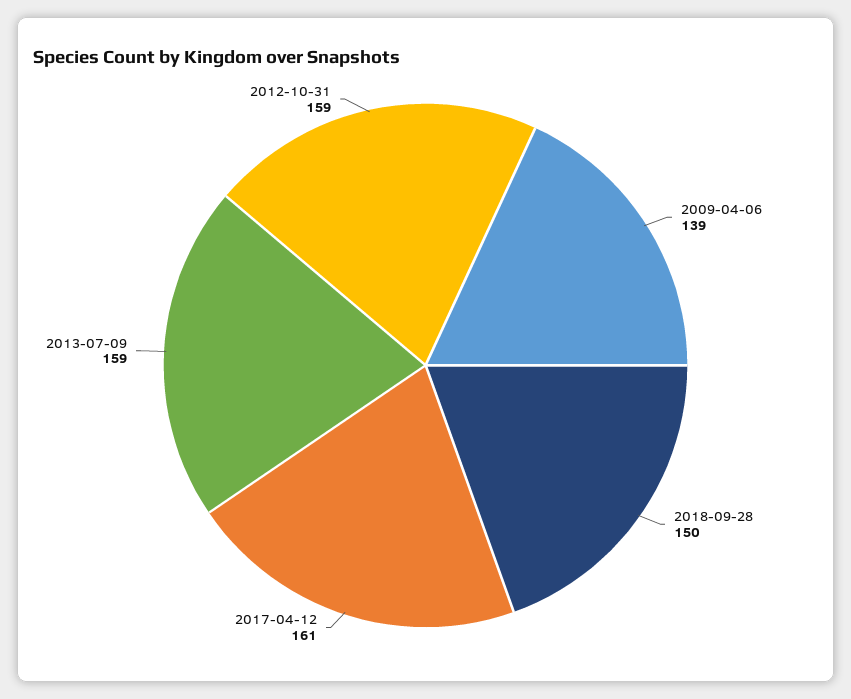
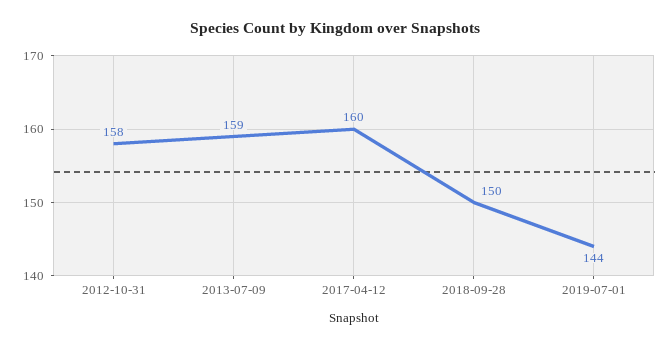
2009-04-06: 139 -> none
2017-04-12: 161 -> 160
2012-10-31: 159 -> 158
2019-07-01: none -> 144

